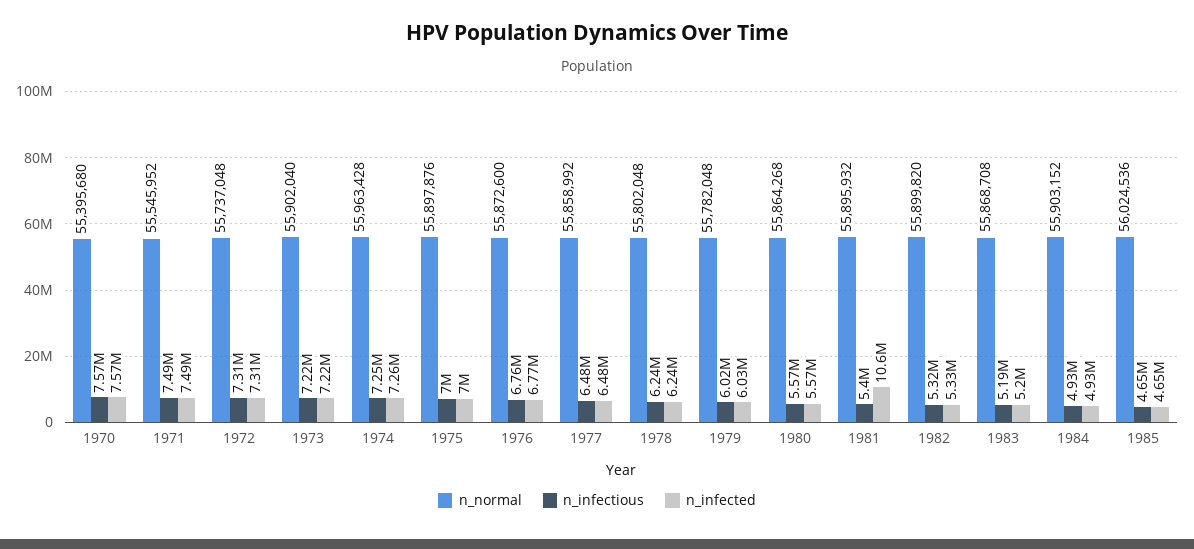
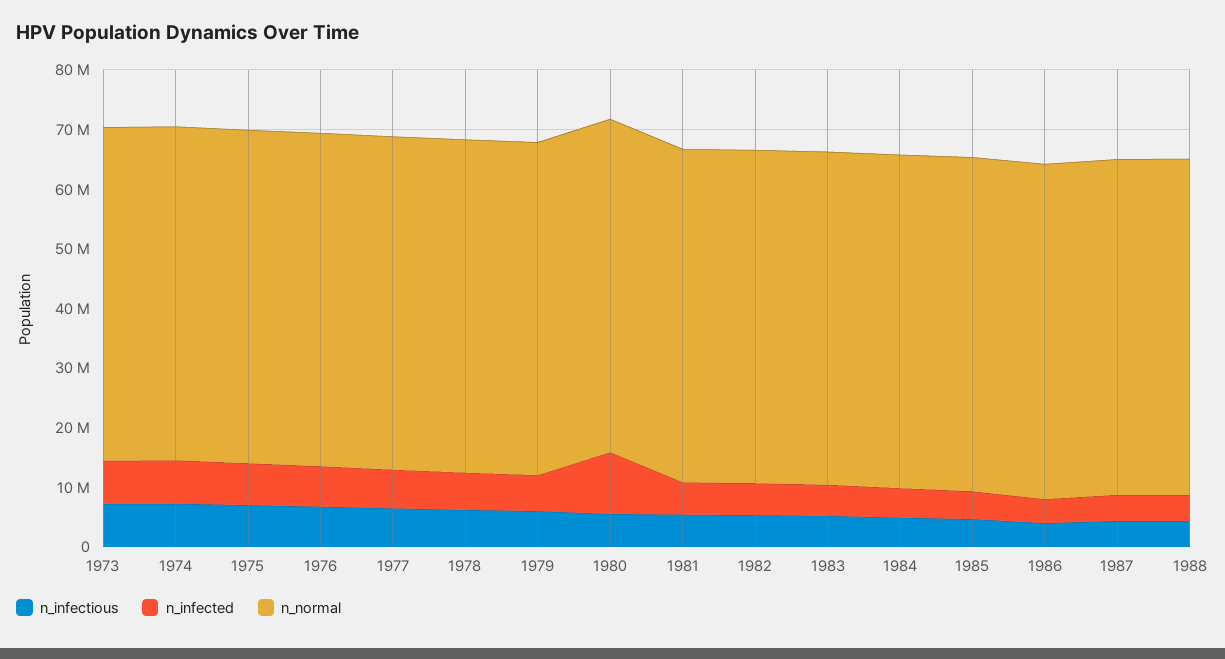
n_normal, 1970: 55395680 -> none
n_infectious, 1970: 7570000 -> none
n_infected, 1970: 7570000 -> none
n_normal, 1971: 55545952 -> none
n_infectious, 1971: 7490000 -> none
n_infected, 1971: 7490000 -> none
n_normal, 1972: 55737048 -> none
n_infectious, 1972: 7310000 -> none
n_infected, 1972: 7310000 -> none
n_infected, 1980: 5570000 -> 10000000
n_infected, 1981: 10600000 -> 6000000
n_infectious, 1986: none -> 4000000
n_infected, 1986: none -> 4000000
n_normal, 1986: none -> 56000000
n_infectious, 1987: none -> 4000000
n_infected, 1987: none -> 4000000
n_normal, 1987: none -> 56000000
n_infectious, 1988: none -> 4000000
n_infected, 1988: none -> 4000000
n_normal, 1988: none -> 56000000

